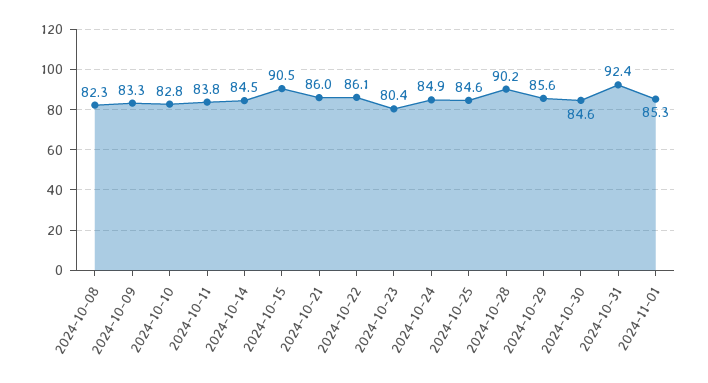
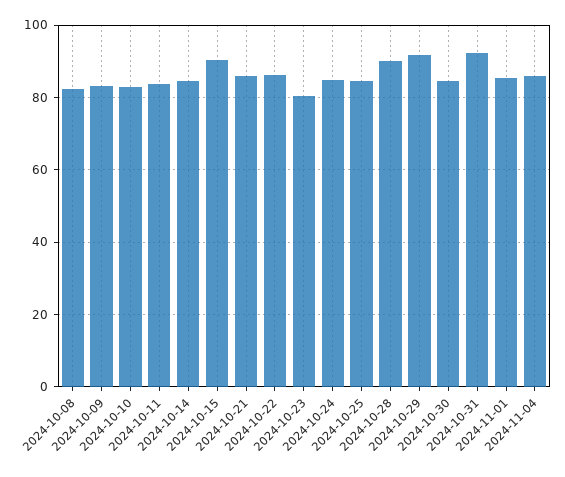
2024-10-29: 85.6 -> 92
2024-11-04: none -> 86

